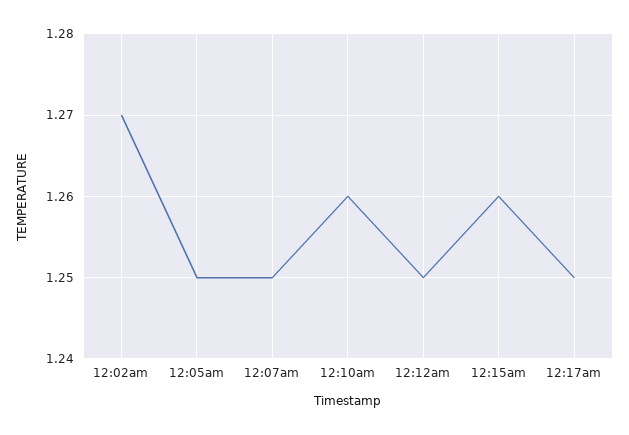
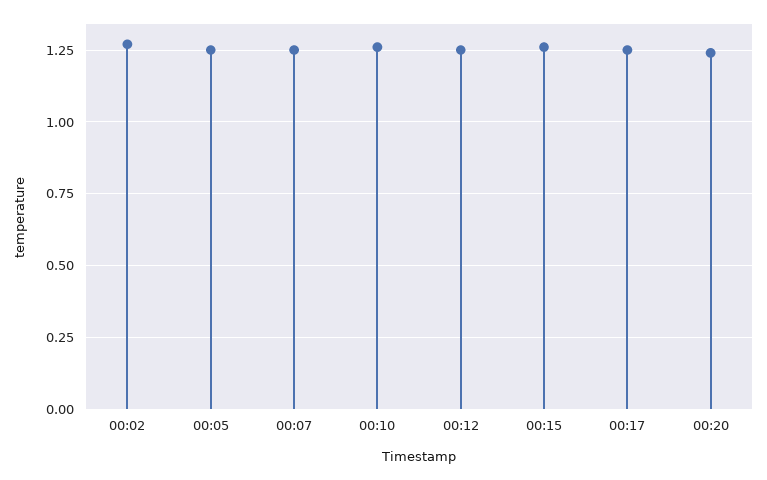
00:20: none -> 1.25

